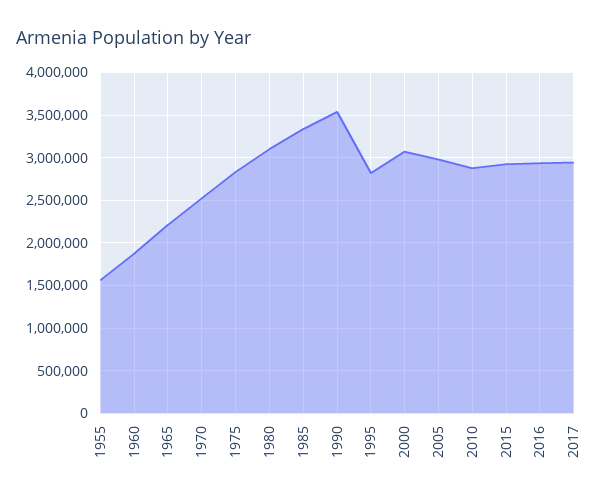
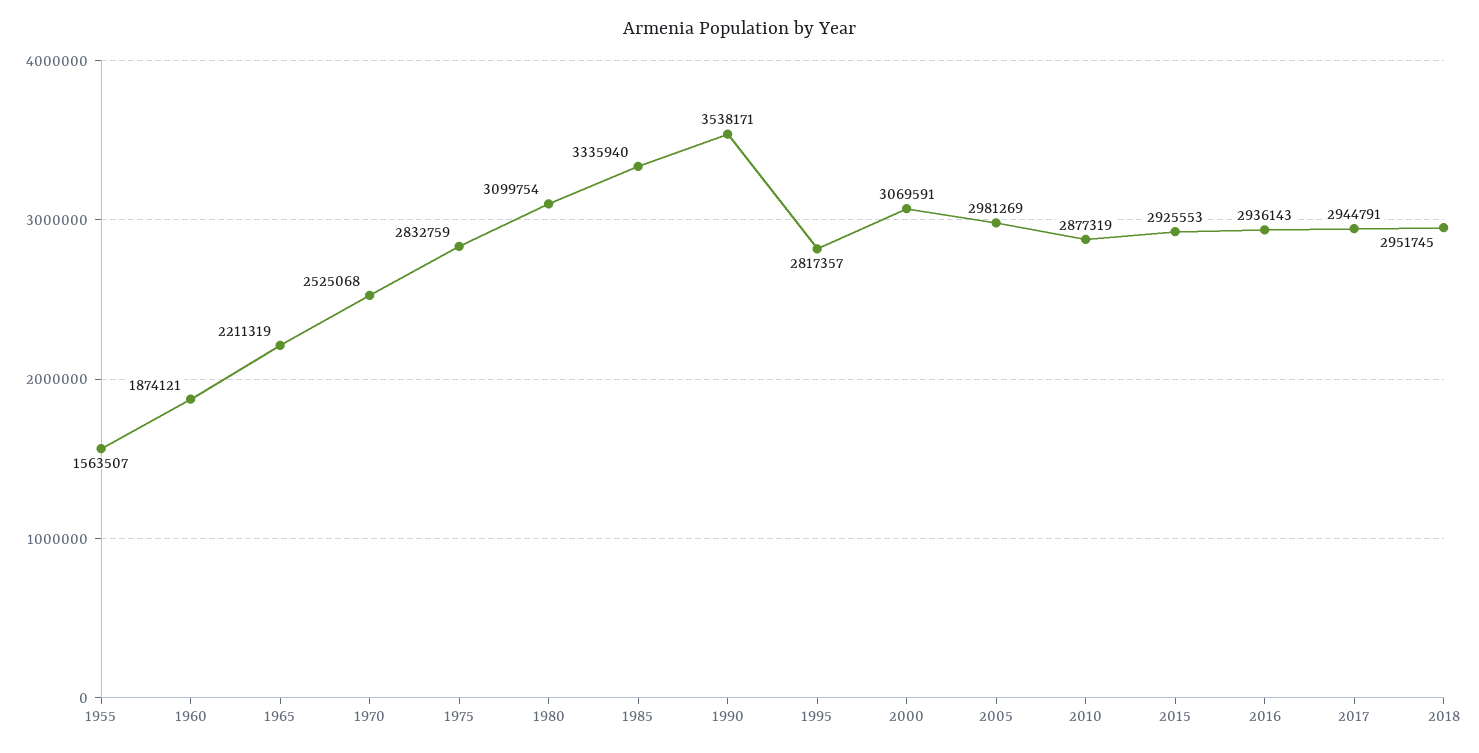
2018: none -> 2951745

